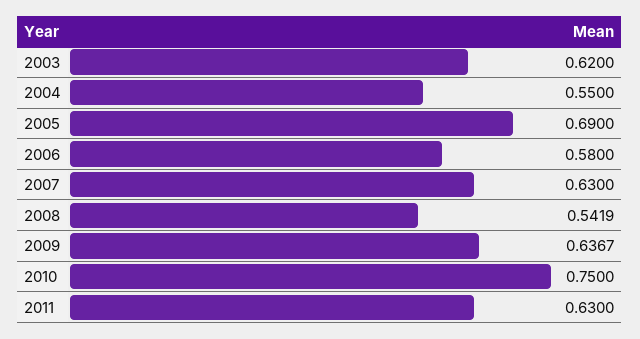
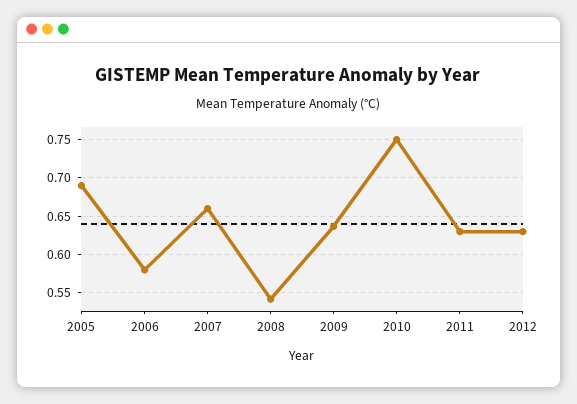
2003: 0.62 -> none
2004: 0.55 -> none
2007: 0.63 -> 0.66
2012: none -> 0.63

